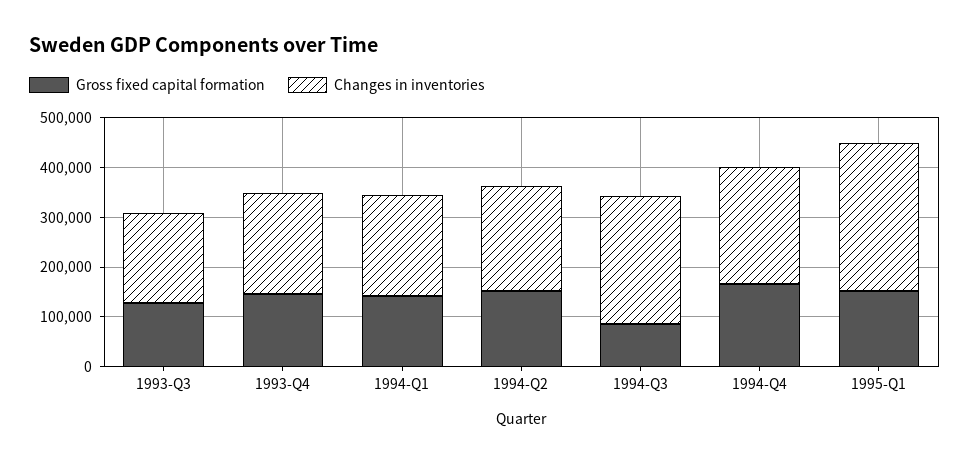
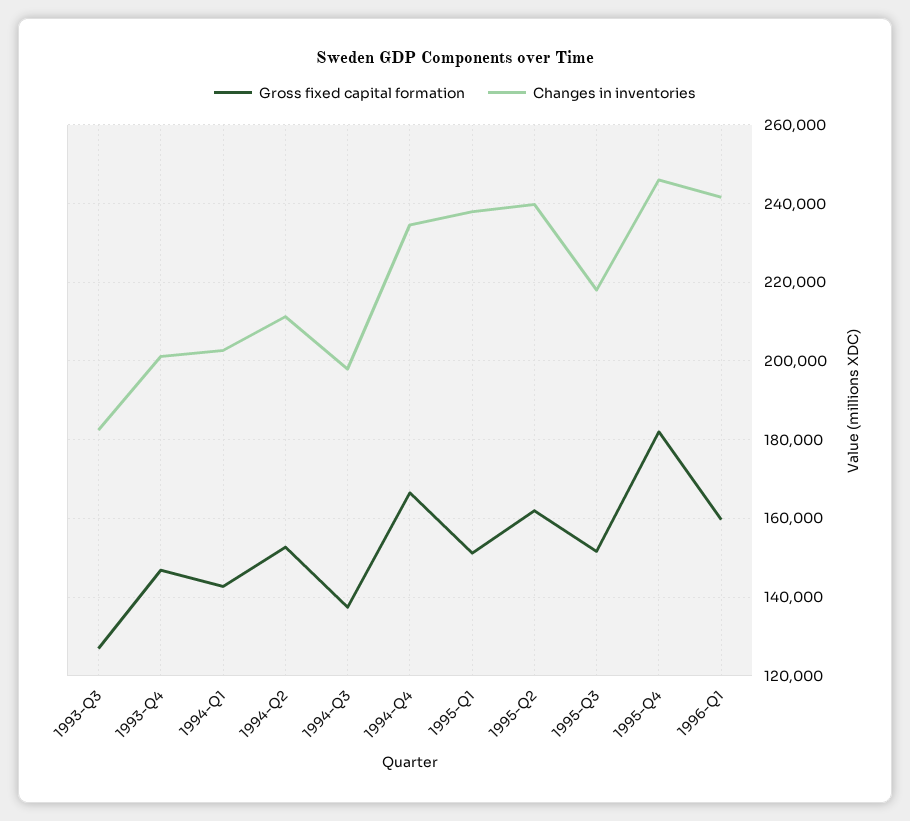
Gross fixed capital formation, 1994-Q3: 80000 -> 138000
Changes in inventories, 1994-Q3: 260000 -> 198000
Changes in inventories, 1995-Q1: 300000 -> 238000
Gross fixed capital formation, 1995-Q2: none -> 162000
Changes in inventories, 1995-Q2: none -> 240000
Gross fixed capital formation, 1995-Q3: none -> 152000
Changes in inventories, 1995-Q3: none -> 218000
Gross fixed capital formation, 1995-Q4: none -> 182000
Changes in inventories, 1995-Q4: none -> 246000
Gross fixed capital formation, 1996-Q1: none -> 160000
Changes in inventories, 1996-Q1: none -> 242000

